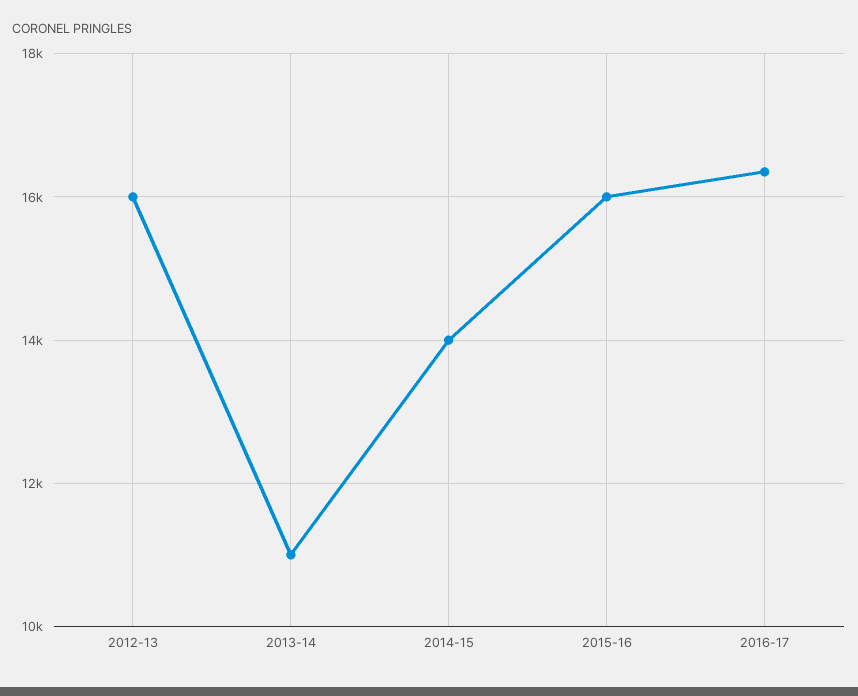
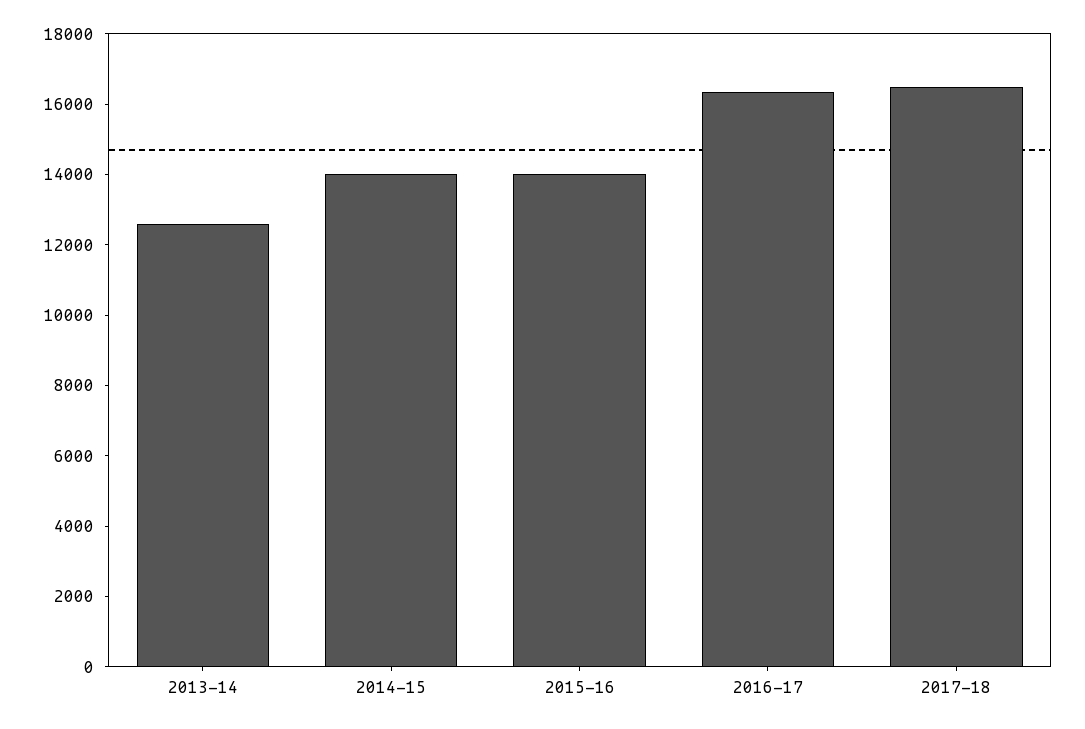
2012-13: 16000 -> none
2013-14: 11000 -> 12500
2015-16: 16000 -> 14000
2017-18: none -> 16500

